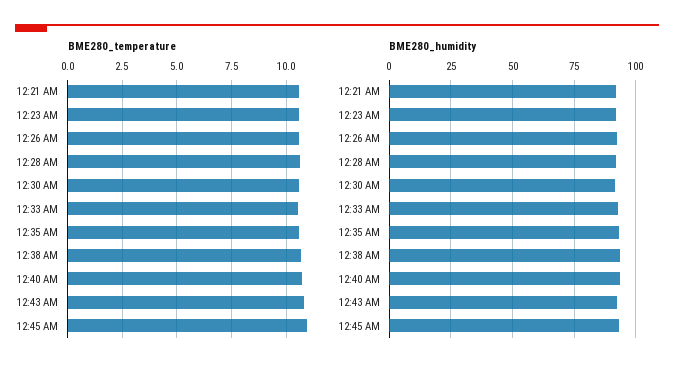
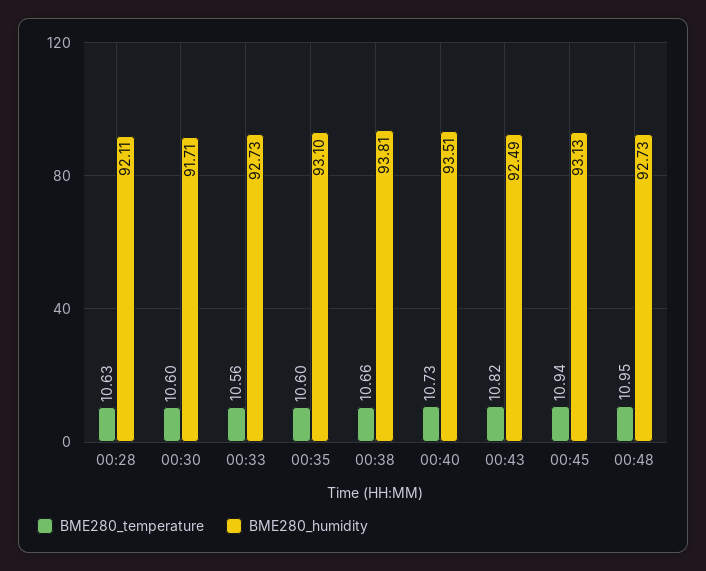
BME280_temperature, 12:21 AM: 10.5 -> none
BME280_temperature, 12:23 AM: 10.5 -> none
BME280_temperature, 12:26 AM: 10.5 -> none
BME280_humidity, 12:21 AM: 92.5 -> none
BME280_humidity, 12:23 AM: 92.5 -> none
BME280_humidity, 12:26 AM: 92.5 -> none
BME280_temperature, 00:48: none -> 10.95
BME280_humidity, 00:48: none -> 92.73

